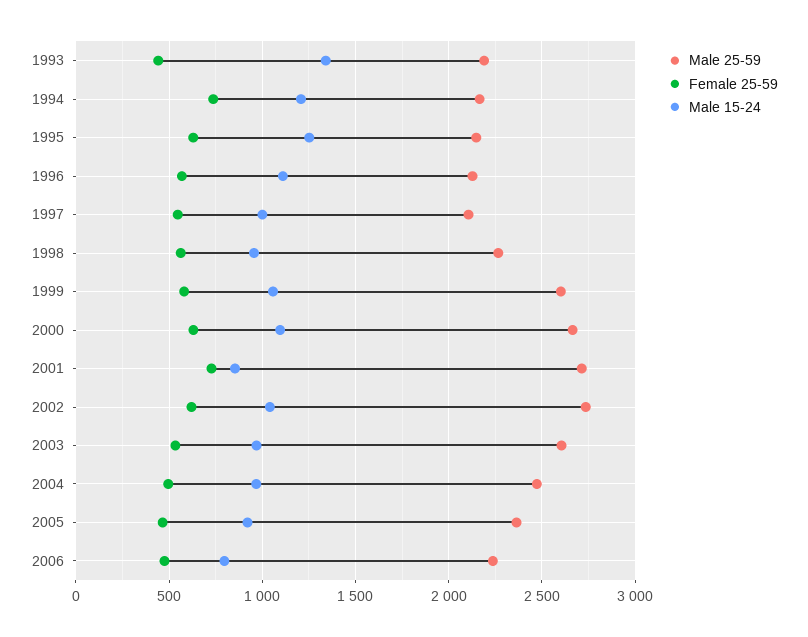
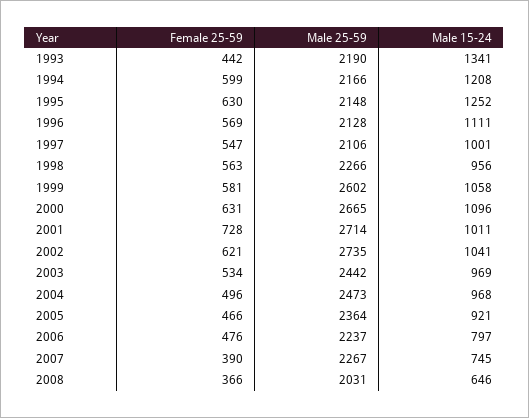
Female 25-59, 1994: 750 -> 599
Male 15-24, 2001: 850 -> 1011
Male 25-59, 2003: 2600 -> 2442
Female 25-59, 2007: none -> 390
Male 25-59, 2007: none -> 2267
Male 15-24, 2007: none -> 745
Female 25-59, 2008: none -> 366
Male 25-59, 2008: none -> 2031
Male 15-24, 2008: none -> 646

